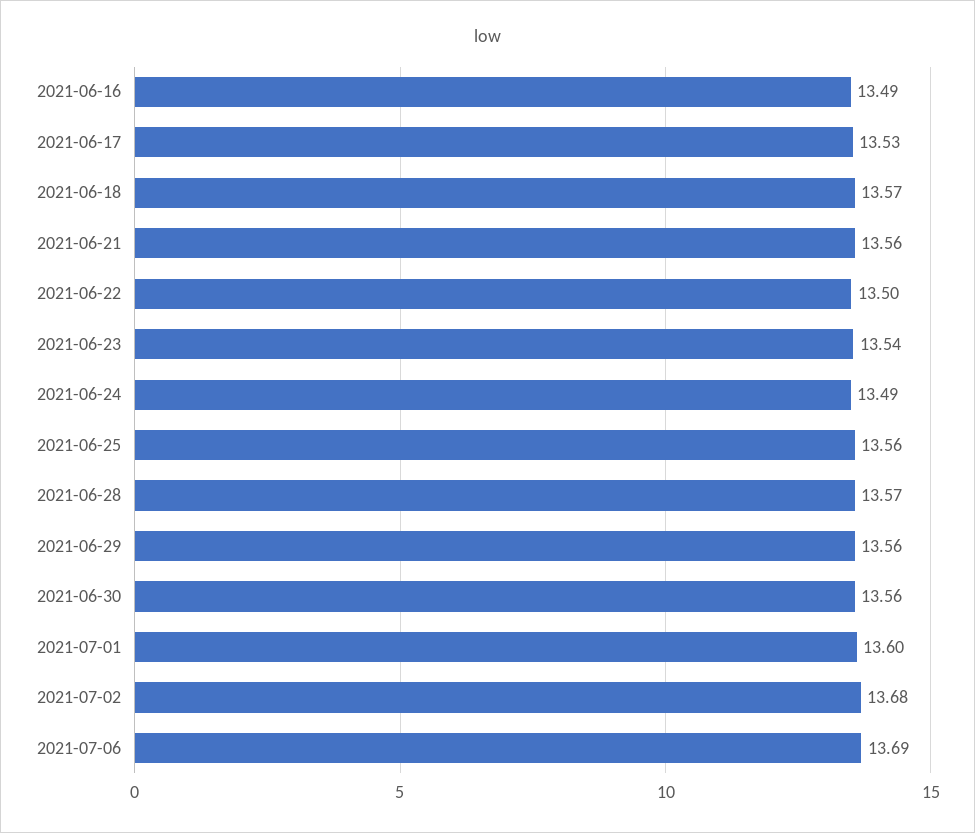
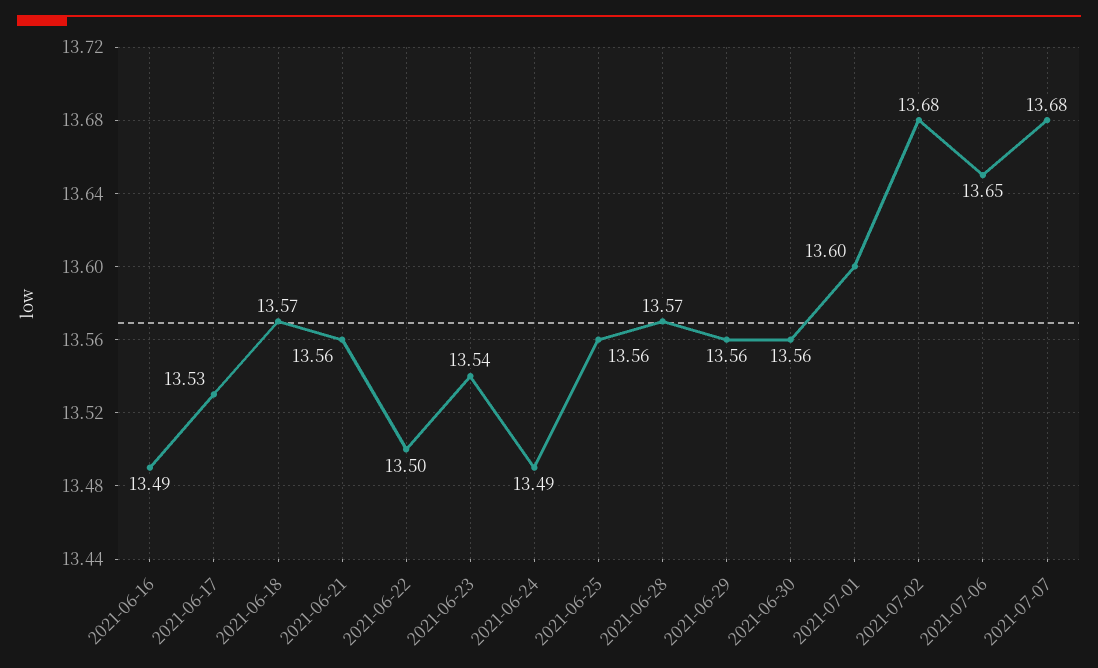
2021-07-06: 13.69 -> 13.65
2021-07-07: none -> 13.68

